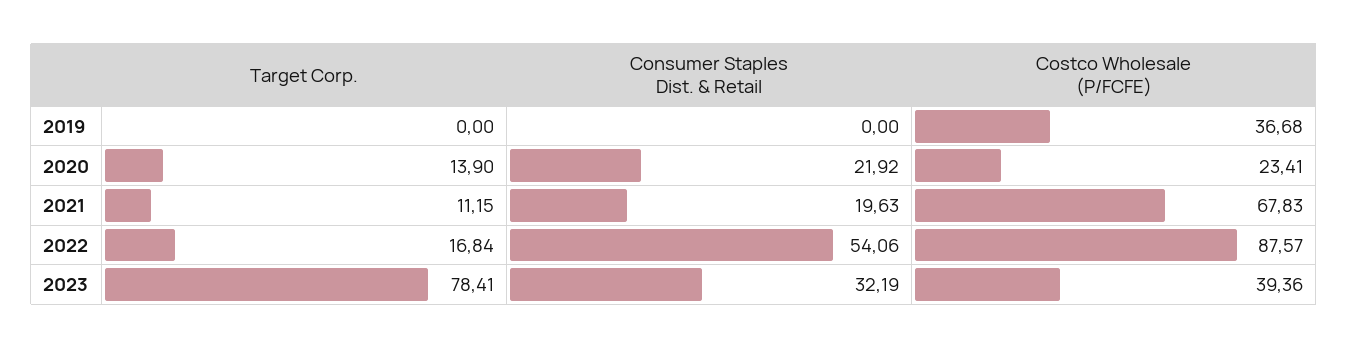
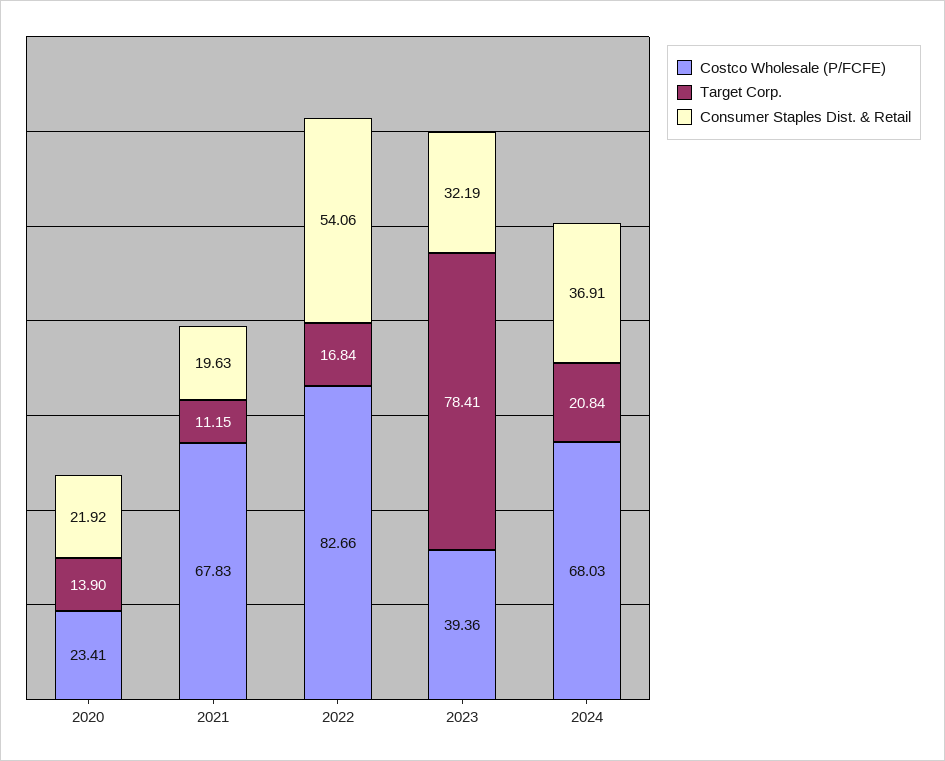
Target Corp., 2019: 0 -> none
Consumer Staples Dist. & Retail, 2019: 0 -> none
Costco Wholesale (P/FCFE), 2019: 36.68 -> none
Costco Wholesale (P/FCFE), 2022: 87.57 -> 82.66
Costco Wholesale (P/FCFE), 2024: none -> 68.03
Target Corp., 2024: none -> 20.84
Consumer Staples Dist. & Retail, 2024: none -> 36.91

